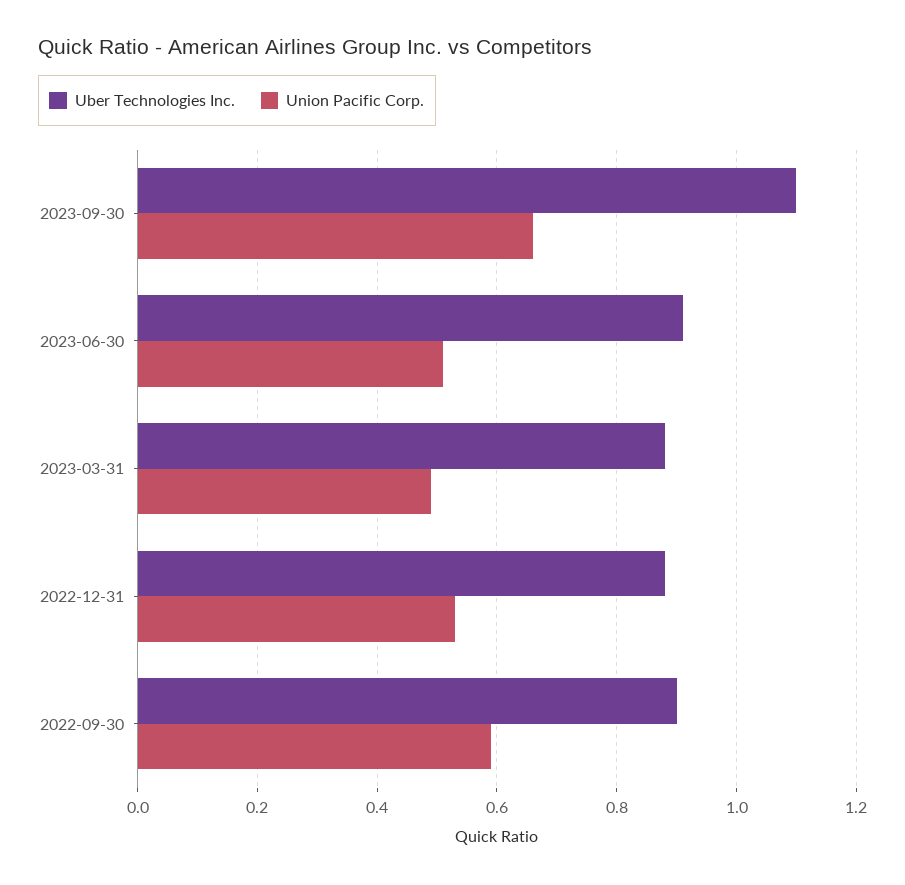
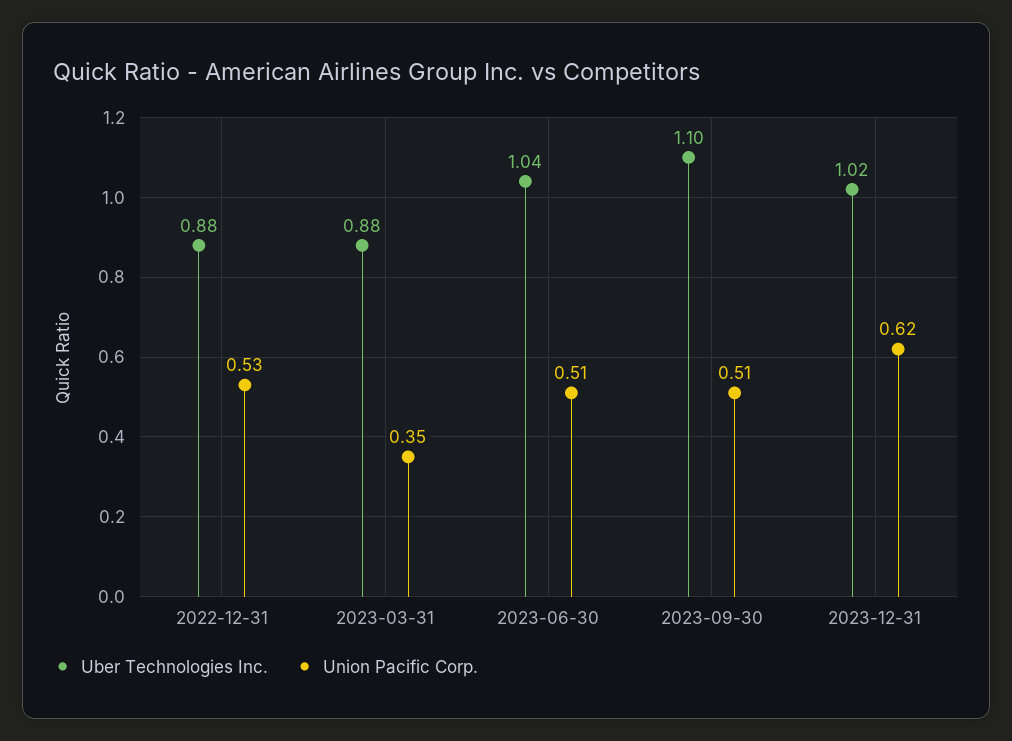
Union Pacific Corp., 2023-09-30: 0.65 -> 0.51
Uber Technologies Inc., 2023-06-30: 0.9 -> 1.04
Union Pacific Corp., 2023-03-31: 0.5 -> 0.35
Uber Technologies Inc., 2022-09-30: 0.9 -> none
Union Pacific Corp., 2022-09-30: 0.6 -> none
Uber Technologies Inc., 2023-12-31: none -> 1.02
Union Pacific Corp., 2023-12-31: none -> 0.62

